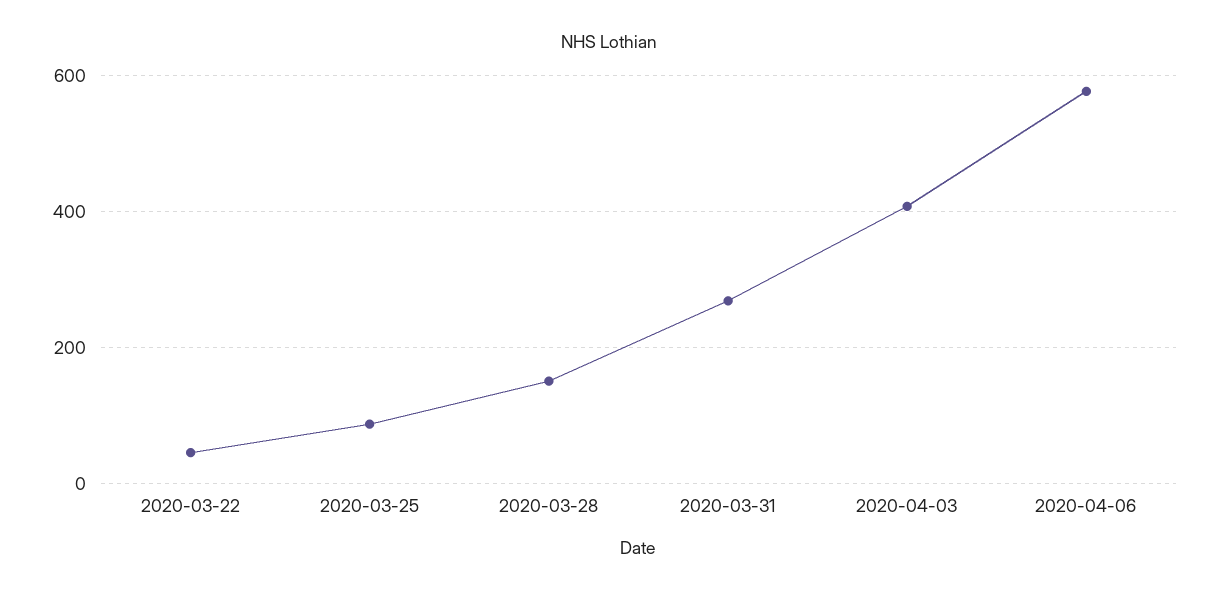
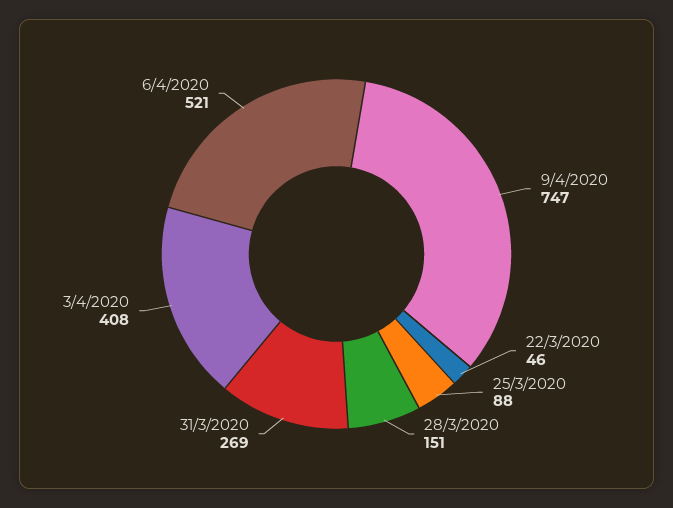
2020-04-06: 580 -> 521
9/4/2020: none -> 747

